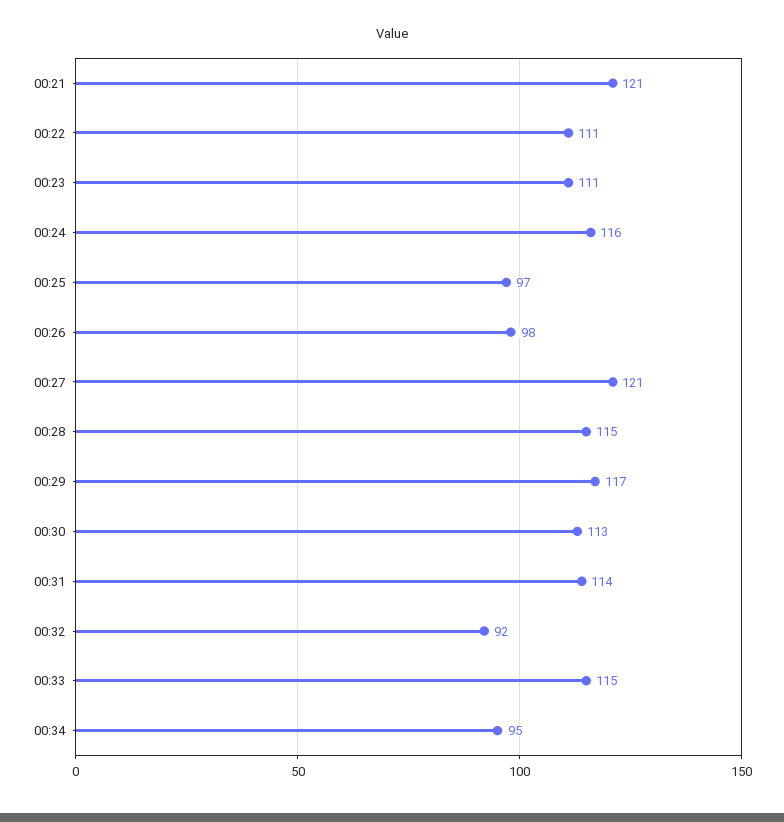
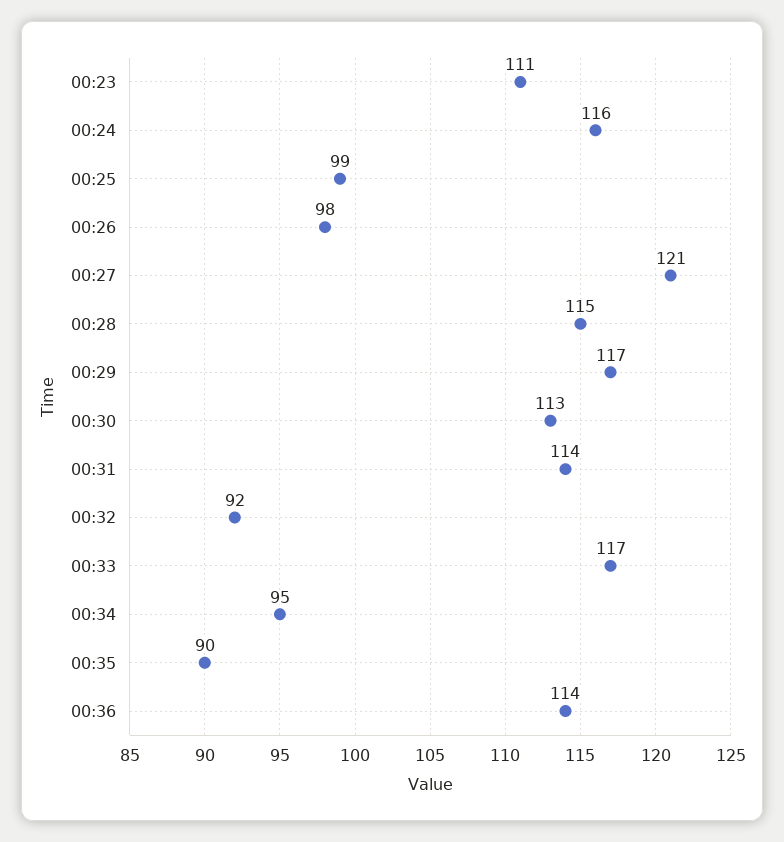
00:21: 121 -> none
00:22: 111 -> none
00:25: 97 -> 99
00:33: 115 -> 117
00:35: none -> 90
00:36: none -> 114

